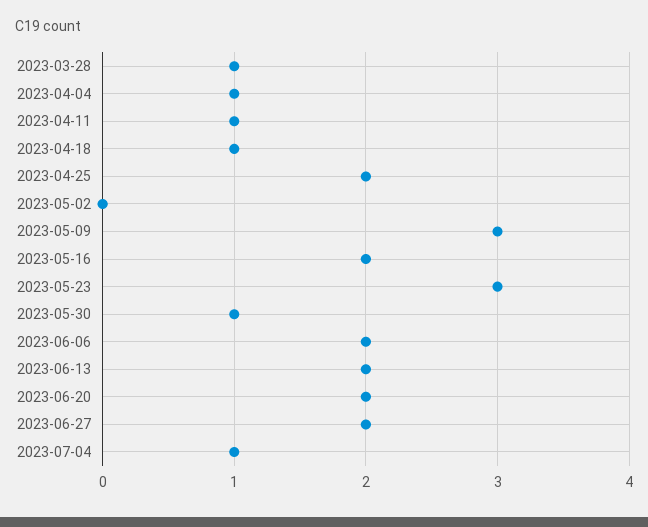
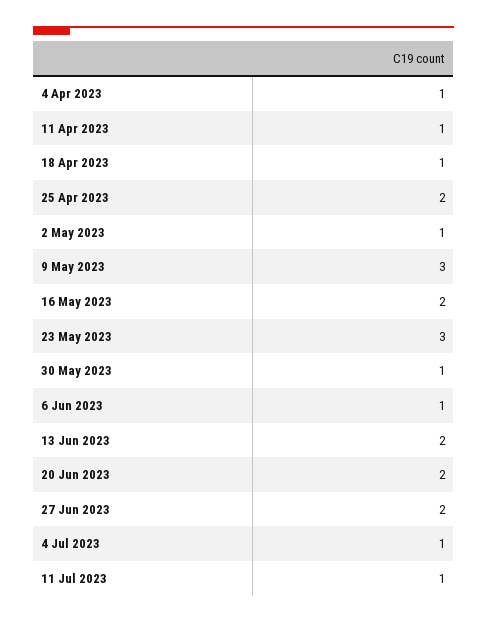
2023-03-28: 1 -> none
2023-05-02: 0 -> 1
2023-06-06: 2 -> 1
11 Jul 2023: none -> 1

